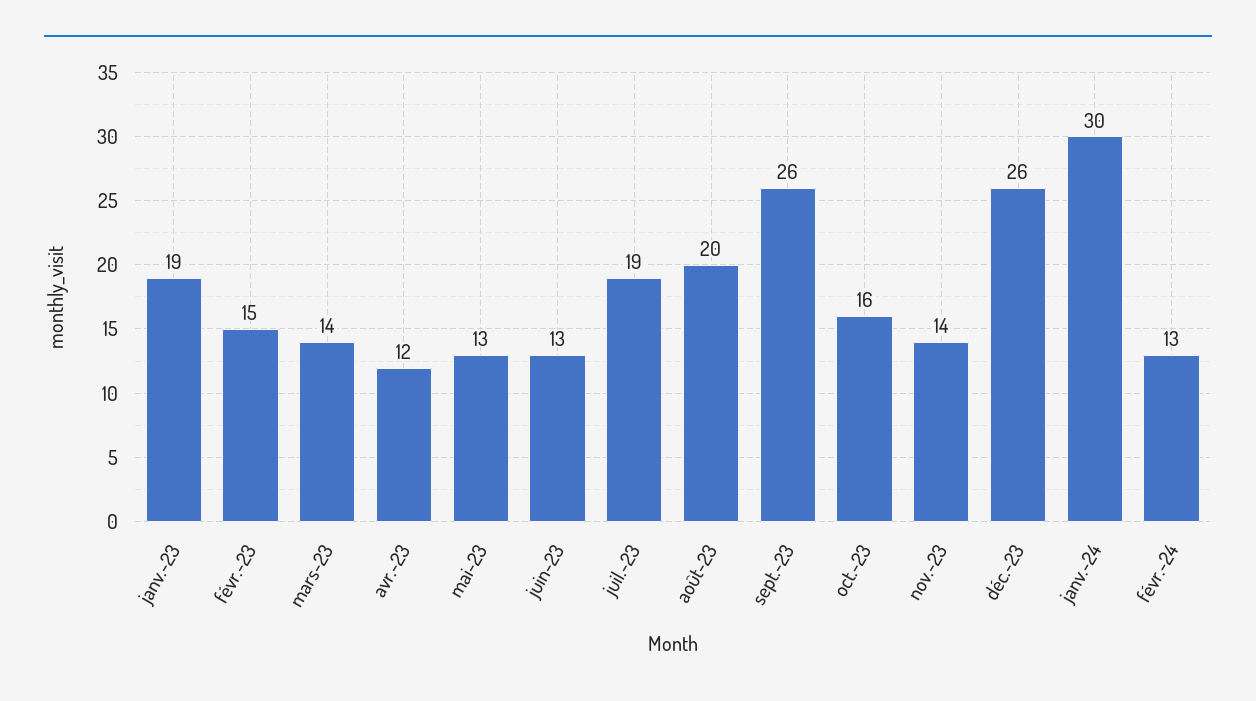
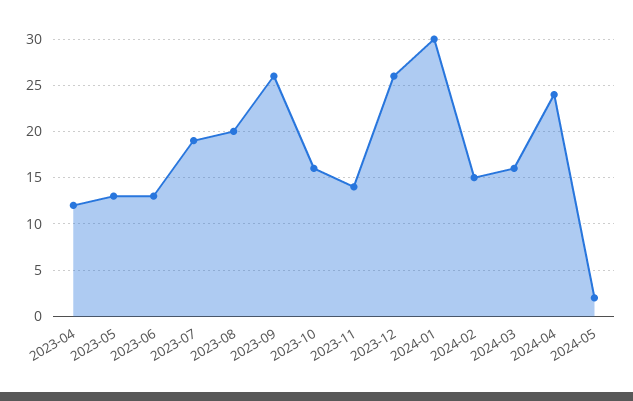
janv.-23: 19 -> none
févr.-23: 15 -> none
mars-23: 14 -> none
févr.-24: 13 -> 15
2024-03: none -> 16
2024-04: none -> 24
2024-05: none -> 2

